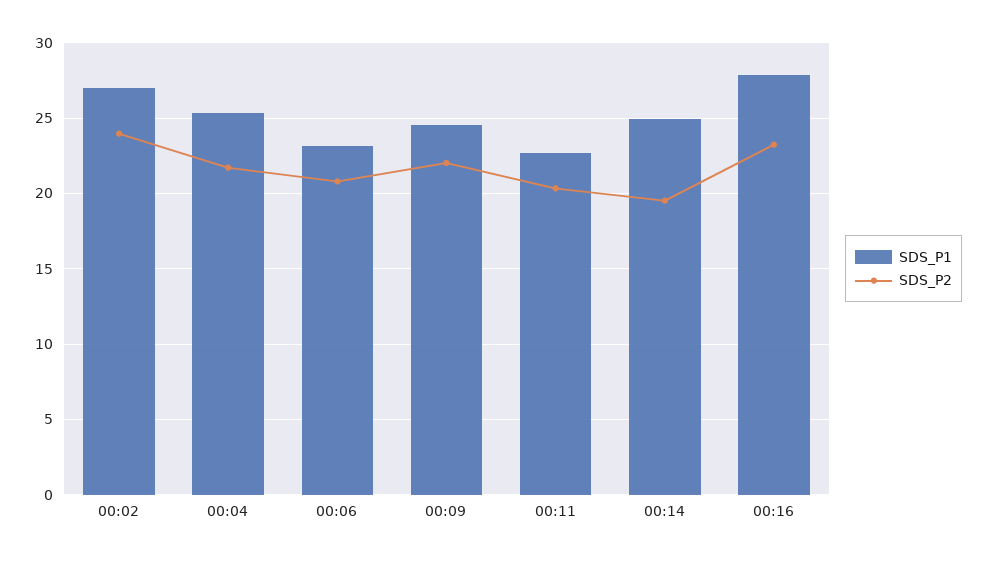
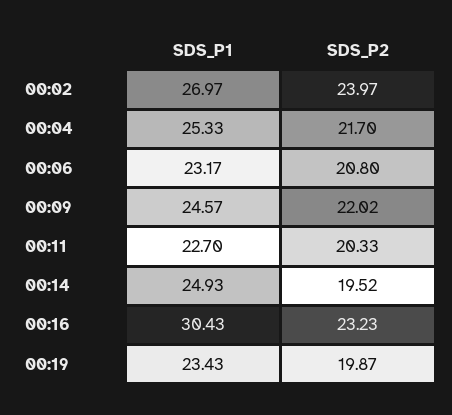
SDS_P1, 00:16: 28 -> 30.43
SDS_P1, 00:19: none -> 23.43
SDS_P2, 00:19: none -> 19.87

